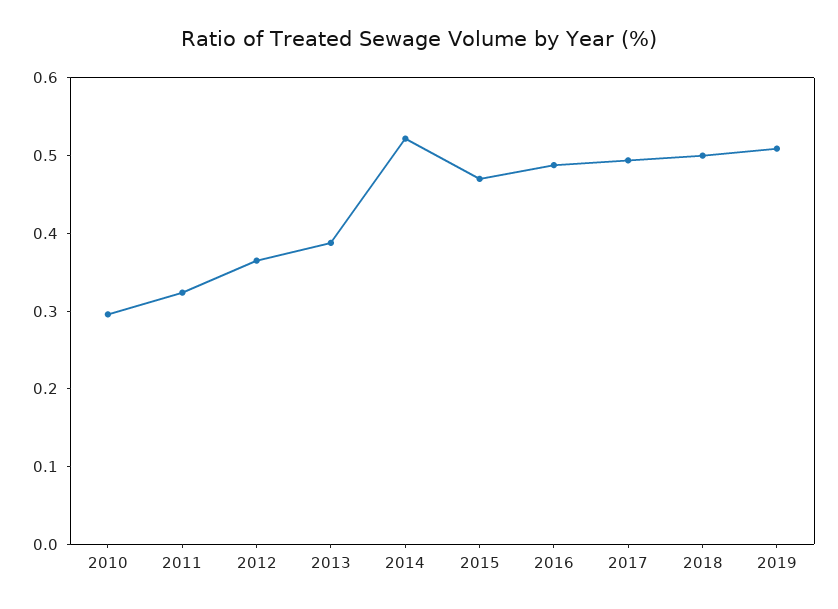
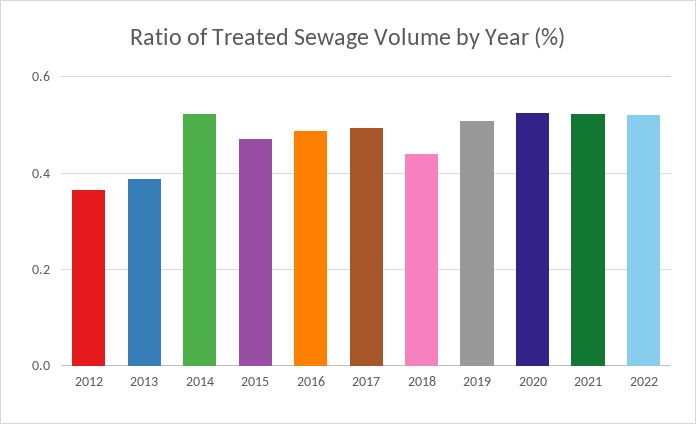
2010: 0.3 -> none
2011: 0.32 -> none
2018: 0.5 -> 0.44
2020: none -> 0.52
2021: none -> 0.52
2022: none -> 0.52

